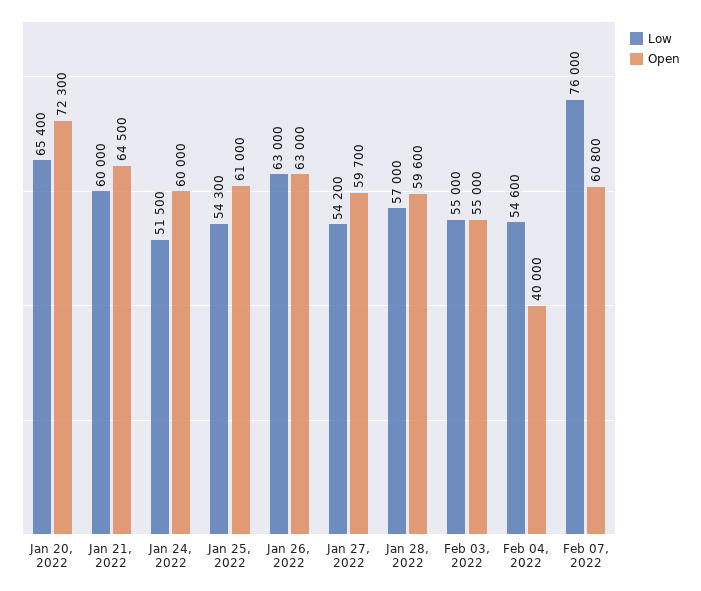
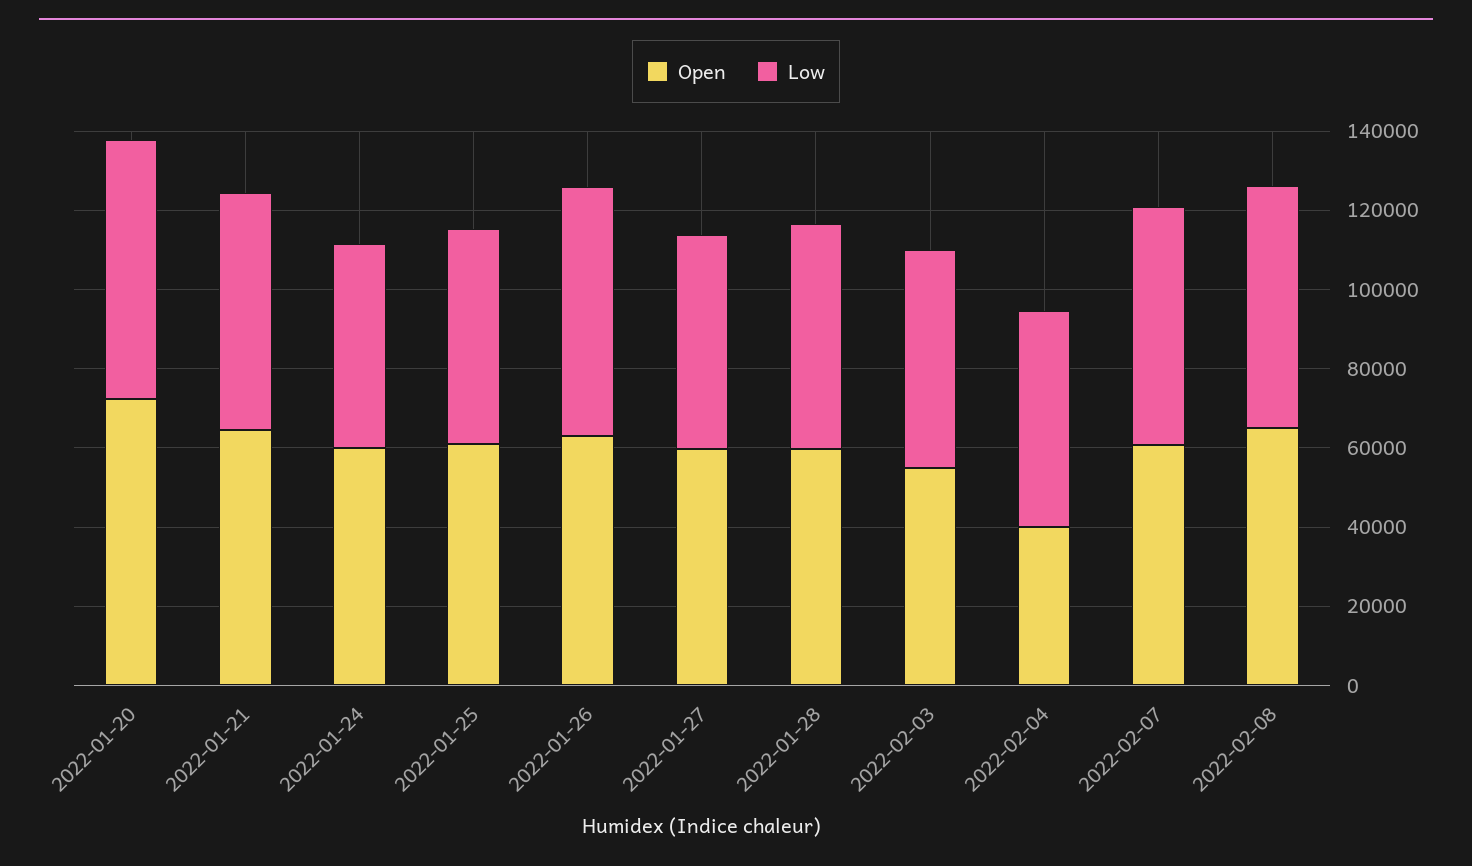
Low, Feb 07, 2022: 76000 -> 60000
Open, 2022-02-08: none -> 65000
Low, 2022-02-08: none -> 60000

